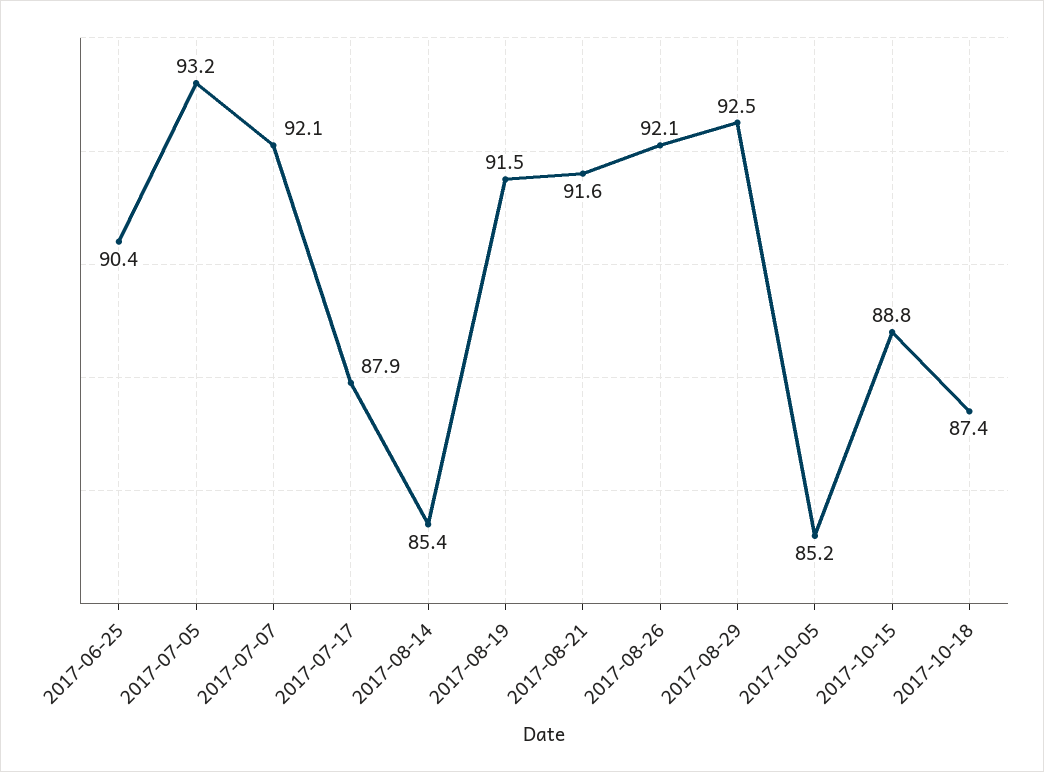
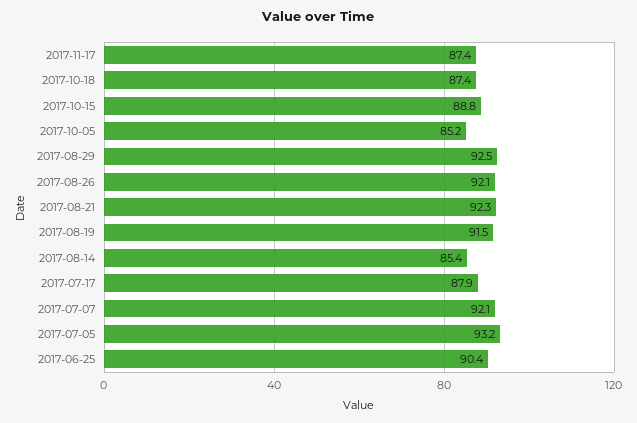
2017-08-21: 91.6 -> 92.3
2017-11-17: none -> 87.4

